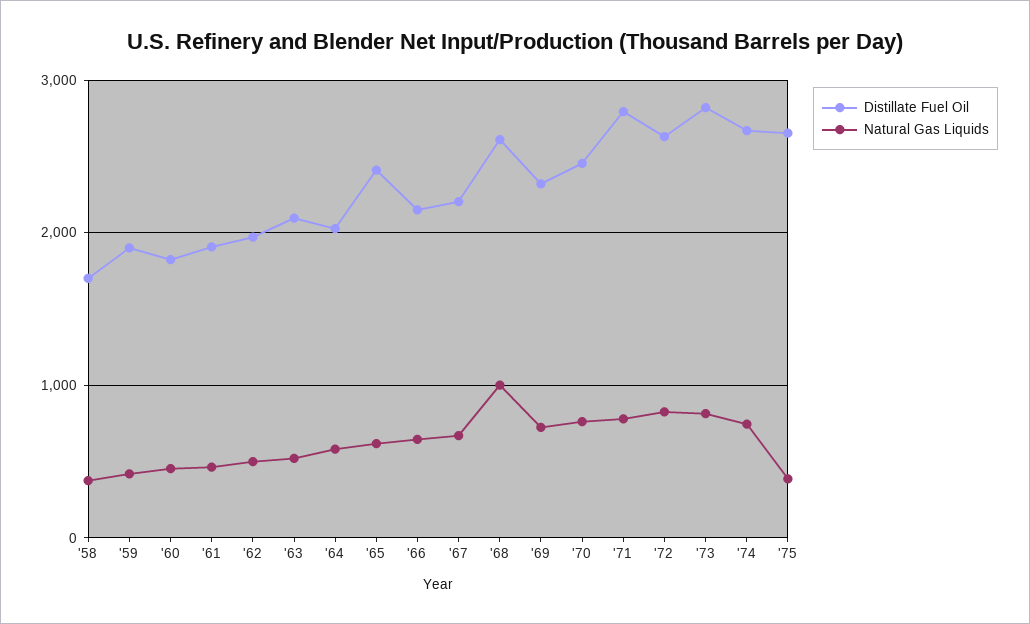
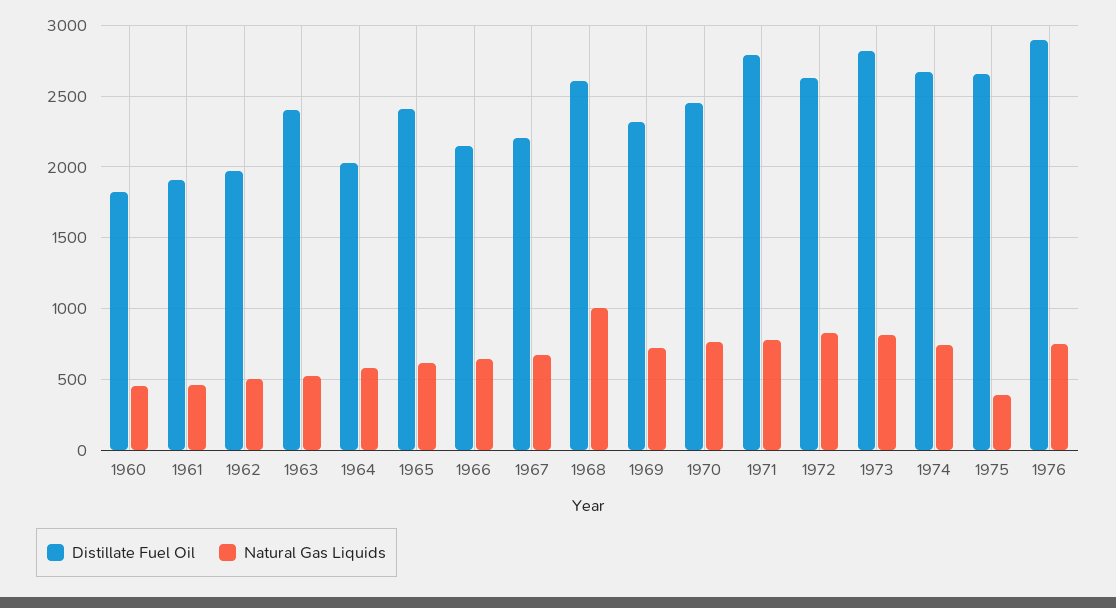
Distillate Fuel Oil, '58: 1700 -> none
Natural Gas Liquids, '58: 400 -> none
Distillate Fuel Oil, '59: 1900 -> none
Natural Gas Liquids, '59: 400 -> none
Distillate Fuel Oil, '63: 2100 -> 2400
Distillate Fuel Oil, 1976: none -> 2900
Natural Gas Liquids, 1976: none -> 750

